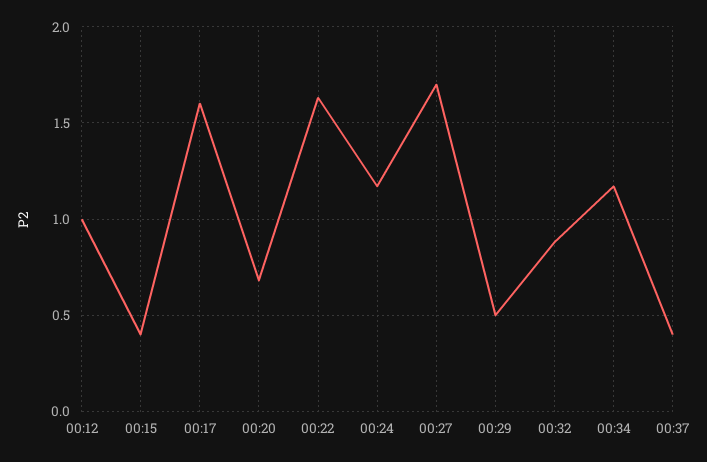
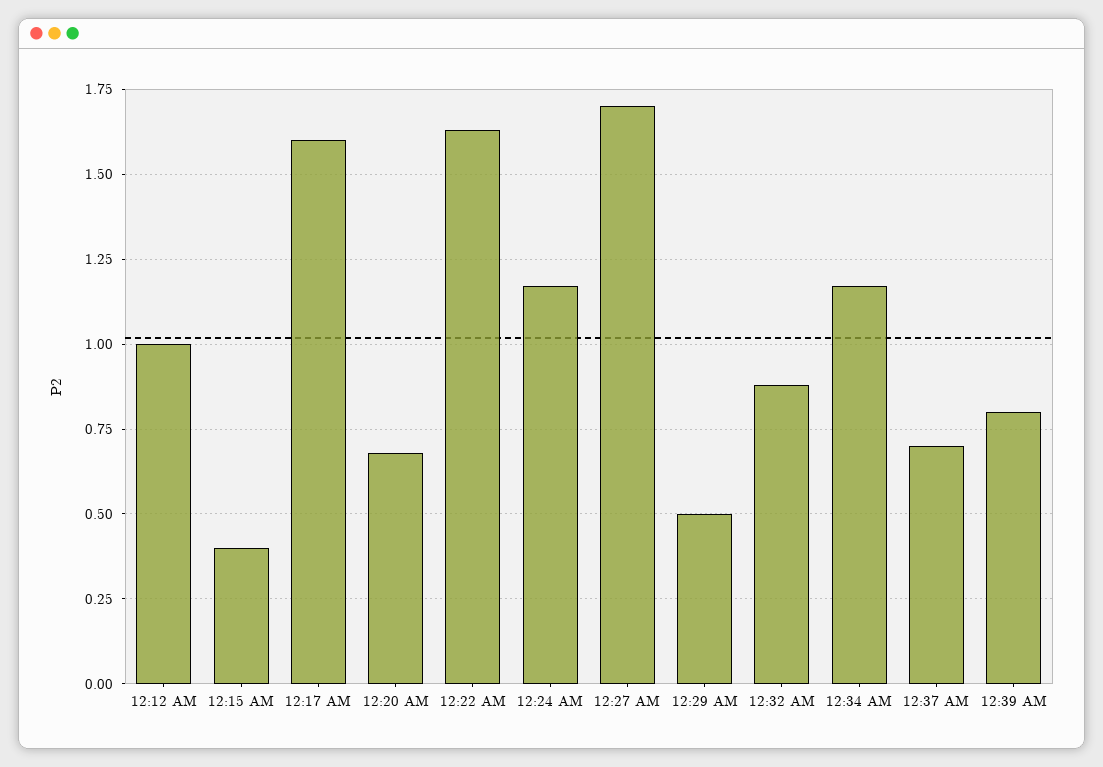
00:37: 0.4 -> 0.7
12:39 AM: none -> 0.8

